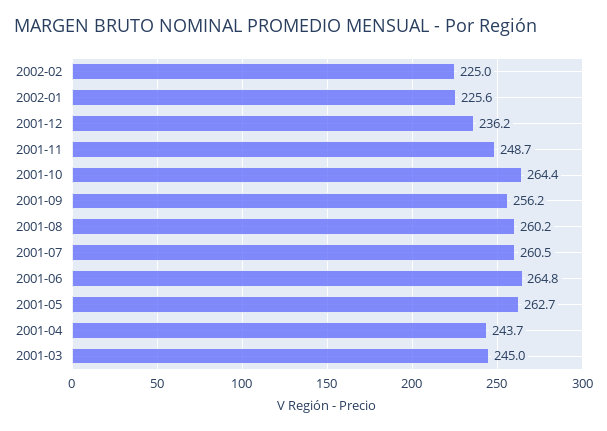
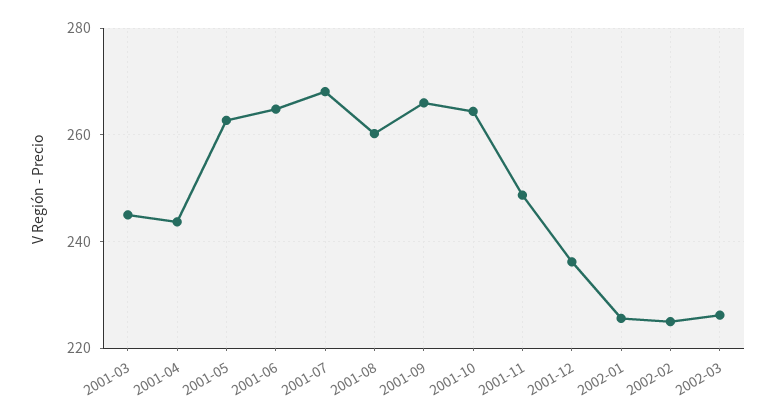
2001-09: 256.2 -> 266
2001-07: 260.5 -> 268
2002-03: none -> 226

